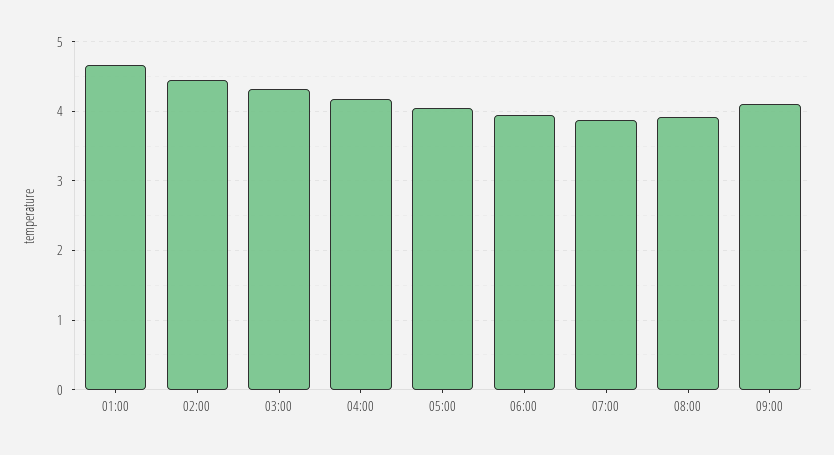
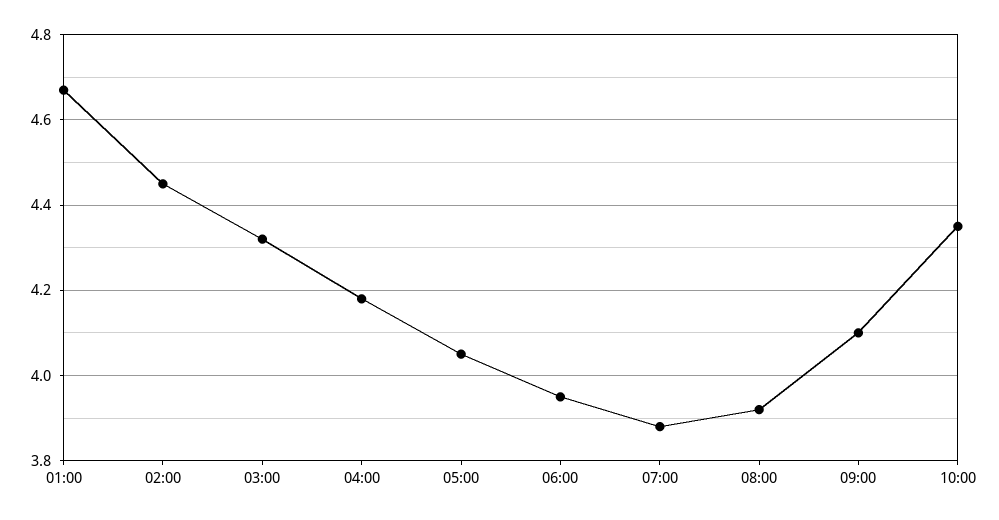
10:00: none -> 4.35

